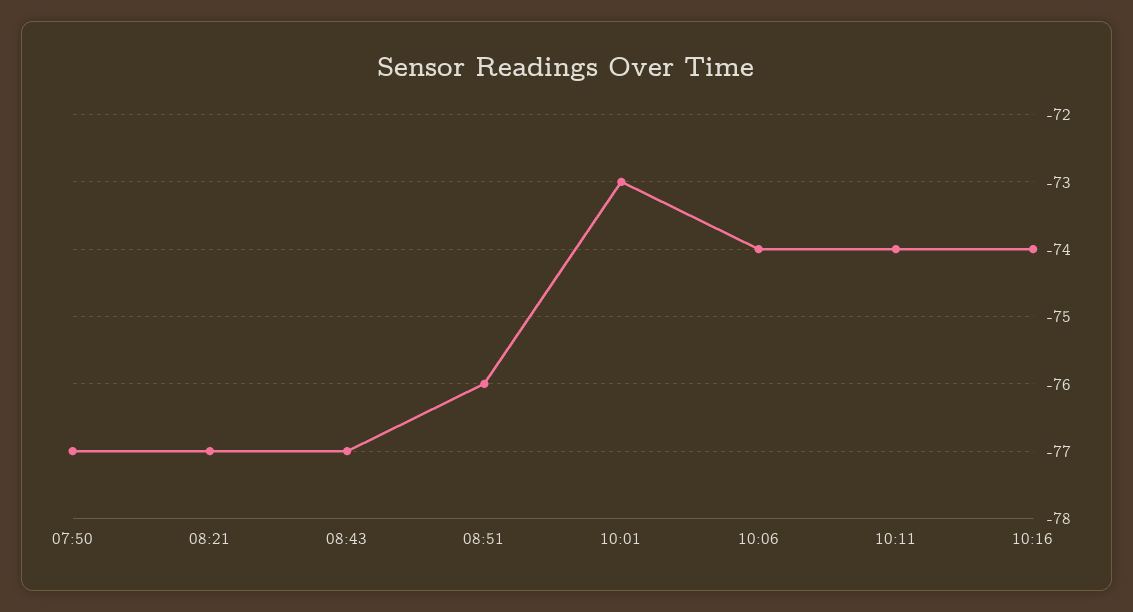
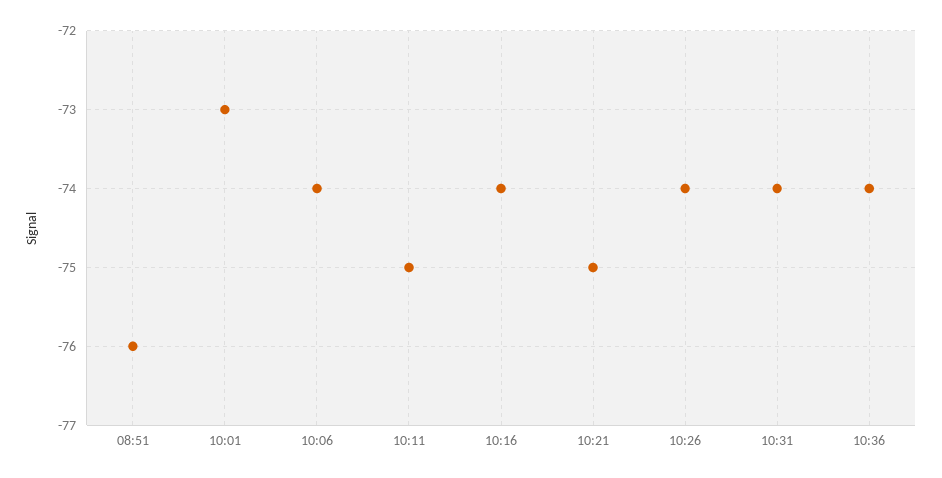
07:50: -77 -> none
08:21: -77 -> none
08:43: -77 -> none
10:11: -74 -> -75
10:21: none -> -75
10:26: none -> -74
10:31: none -> -74
10:36: none -> -74

